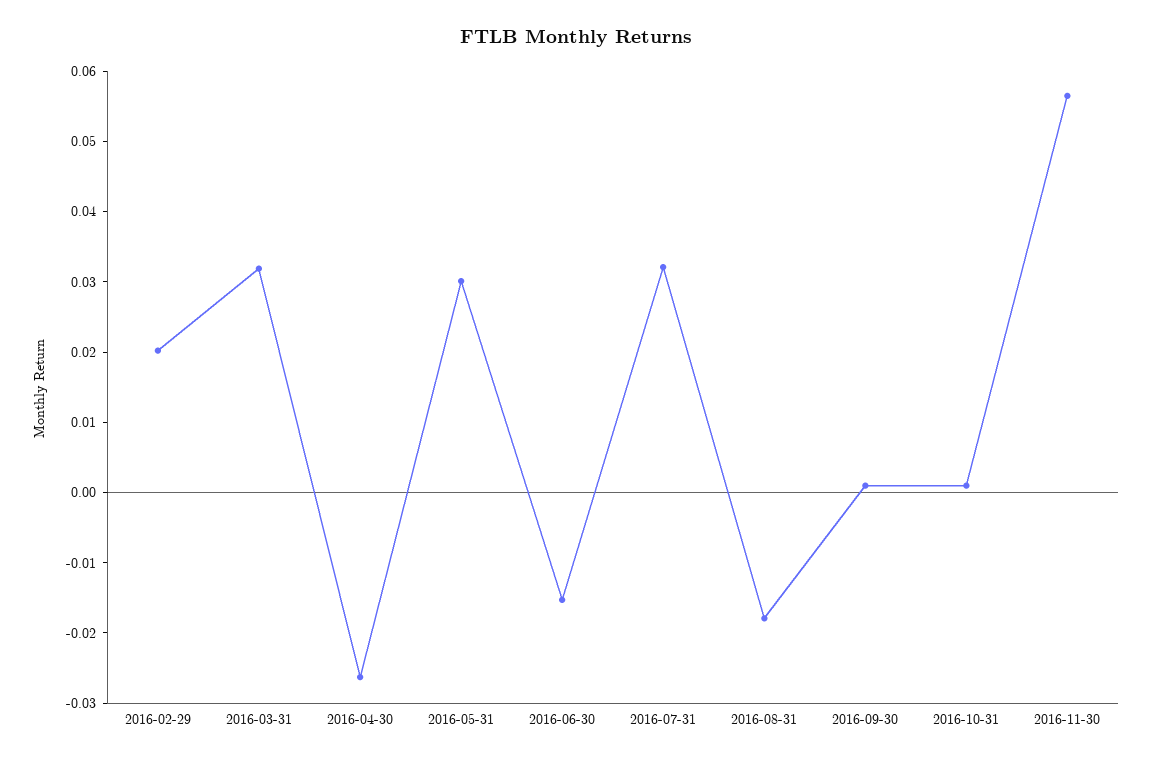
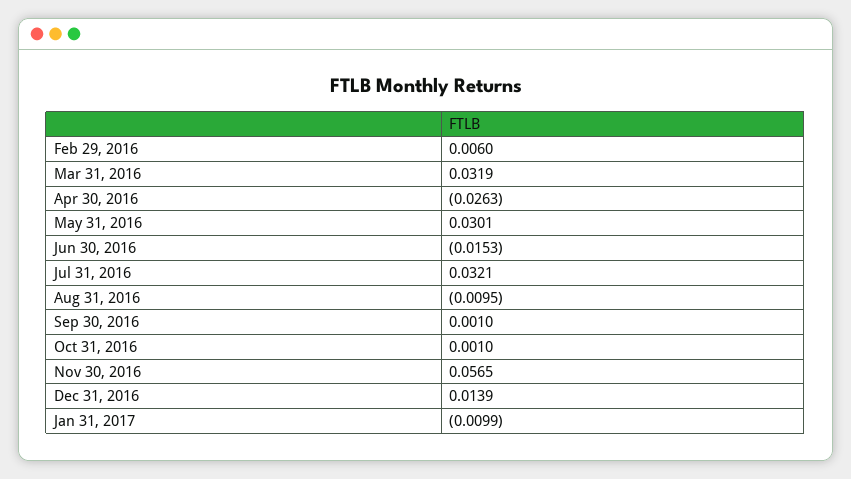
2016-02-29: 0.02 -> 0.006
2016-08-31: -0.018 -> -0.0095
Dec 31, 2016: none -> 0.0139
Jan 31, 2017: none -> -0.0099

